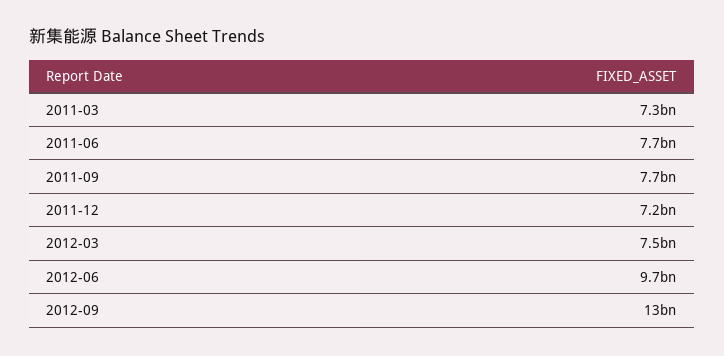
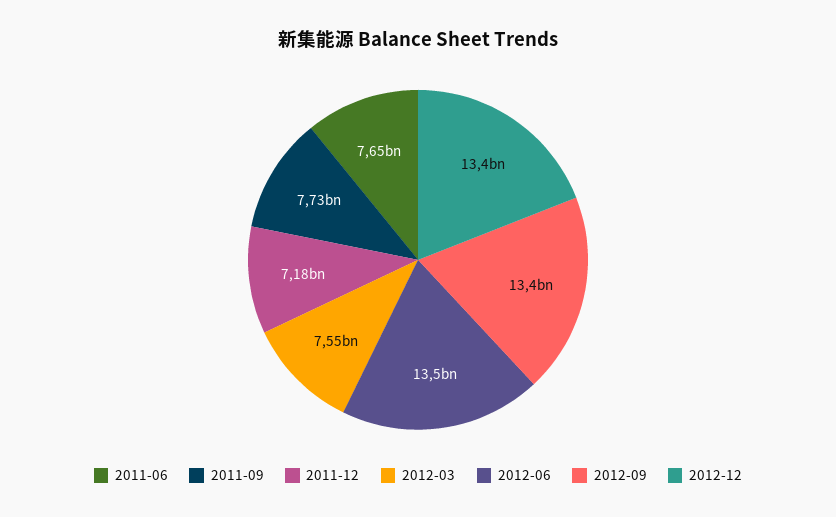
2011-03: 7300000000 -> none
2012-06: 9700000000 -> 13500000000
2012-12: none -> 13400000000

